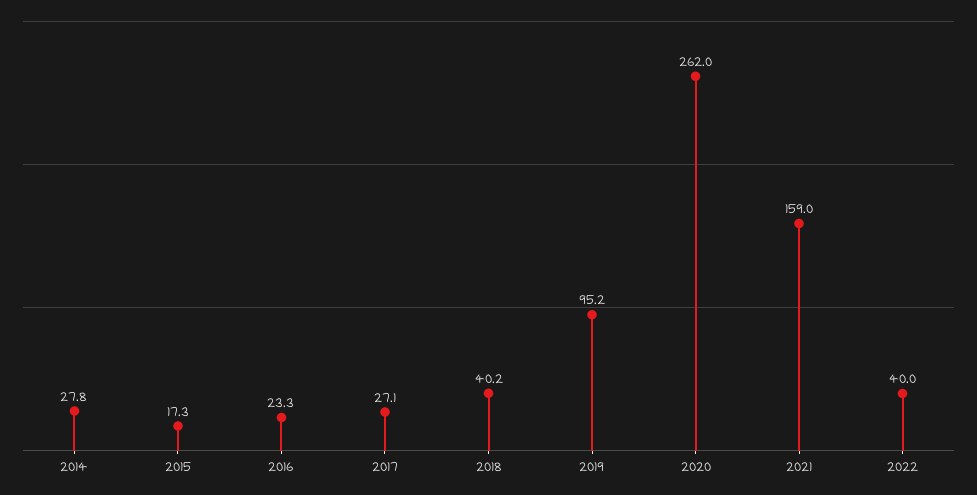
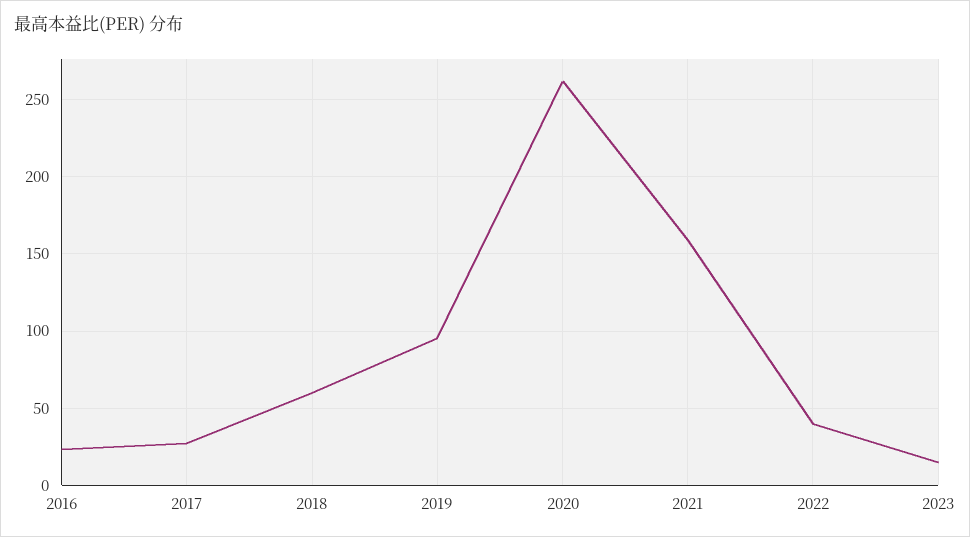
2014: 27.8 -> none
2015: 17.3 -> none
2018: 40.2 -> 60
2023: none -> 15

